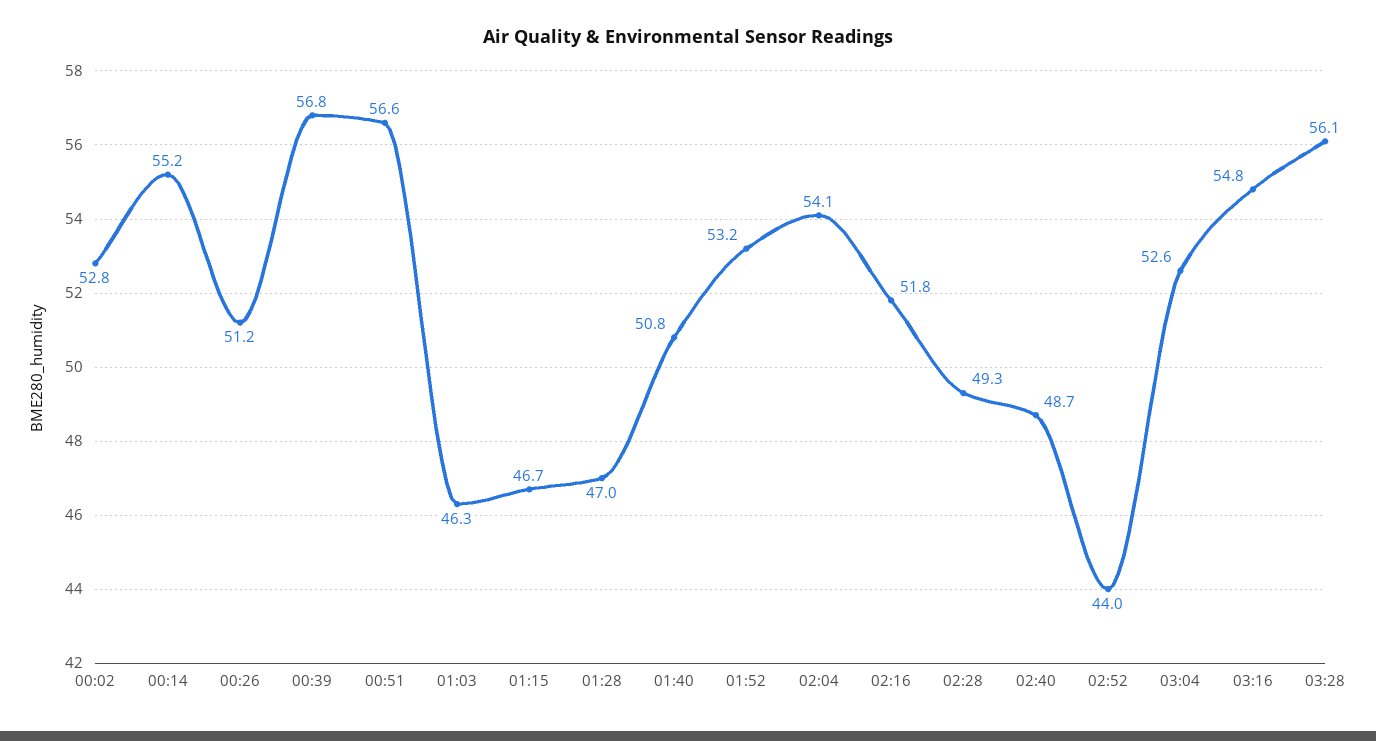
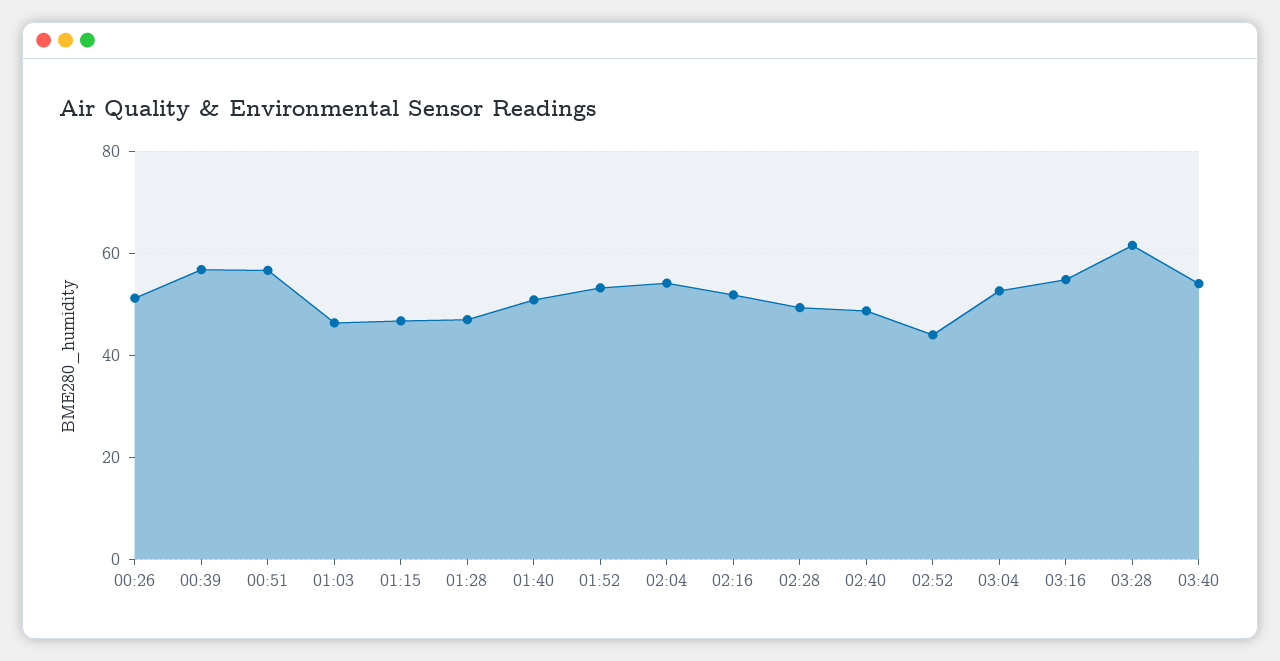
00:02: 52.8 -> none
00:14: 55.2 -> none
03:28: 56.1 -> 62
03:40: none -> 54

